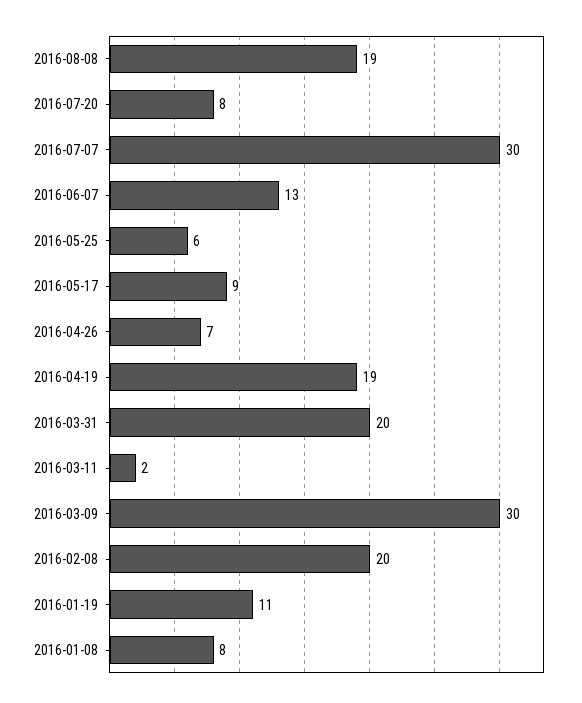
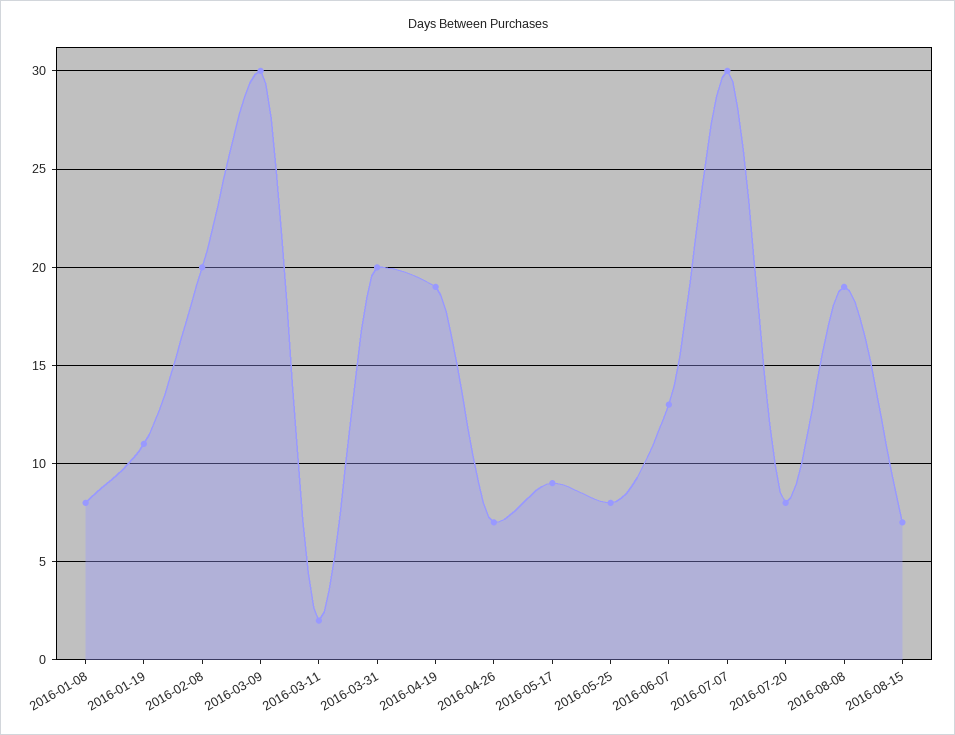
2016-05-25: 6 -> 8
2016-08-15: none -> 7

